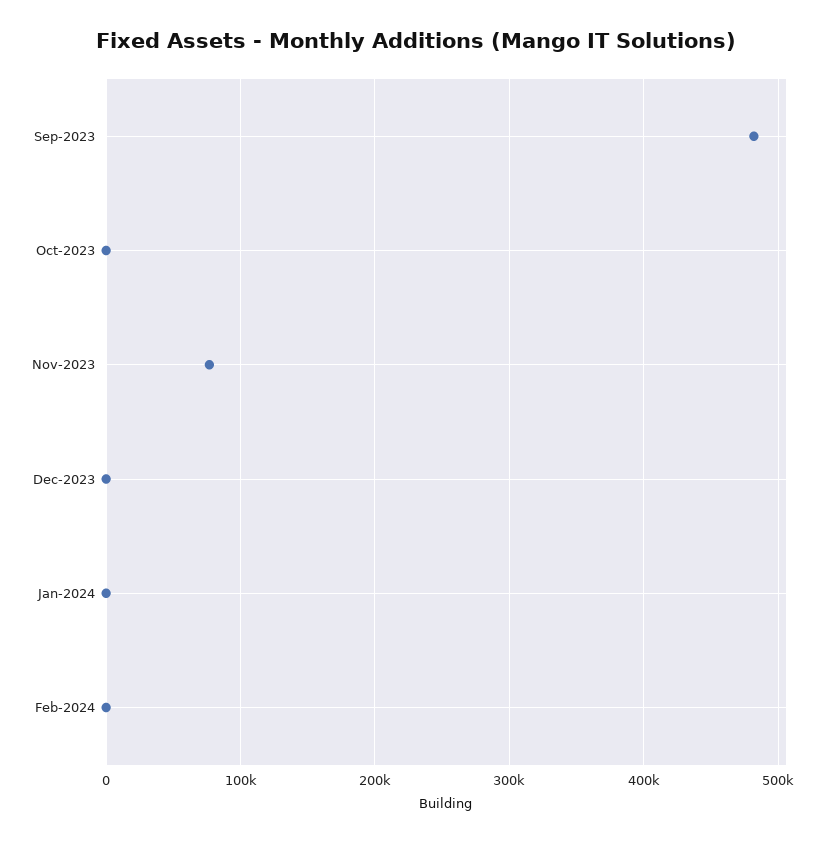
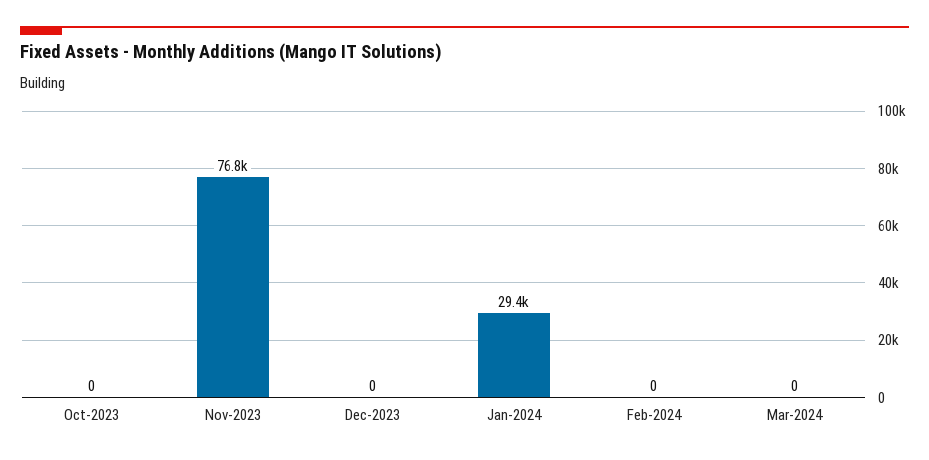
Sep-2023: 480000 -> none
Jan-2024: 0 -> 29400
Mar-2024: none -> 0

